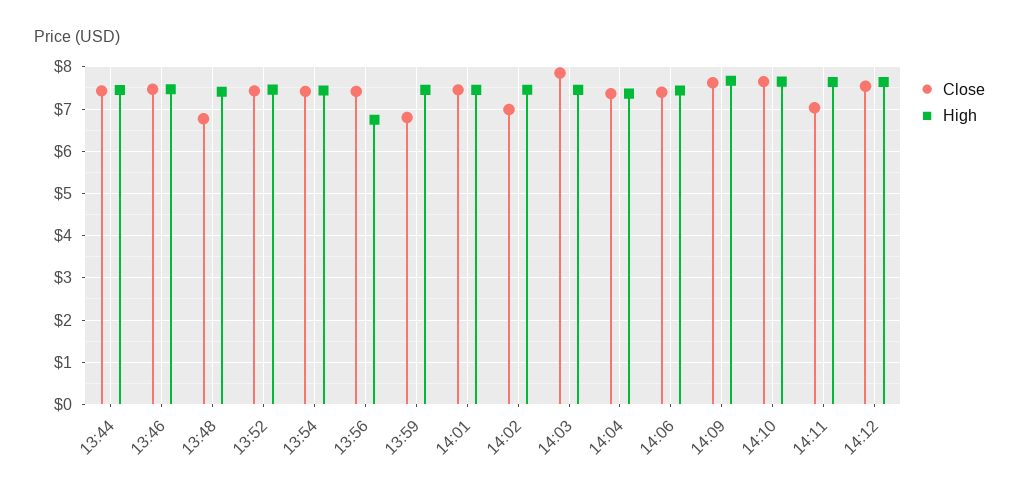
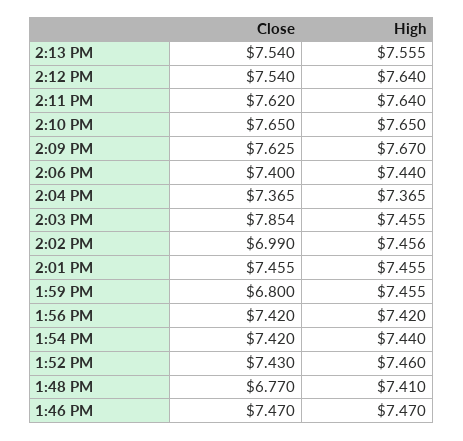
Close, 13:44: 7.4 -> none
High, 13:44: 7.4 -> none
High, 13:56: 6.8 -> 7.42
Close, 14:11: 7 -> 7.62
Close, 2:13 PM: none -> 7.54
High, 2:13 PM: none -> 7.555

